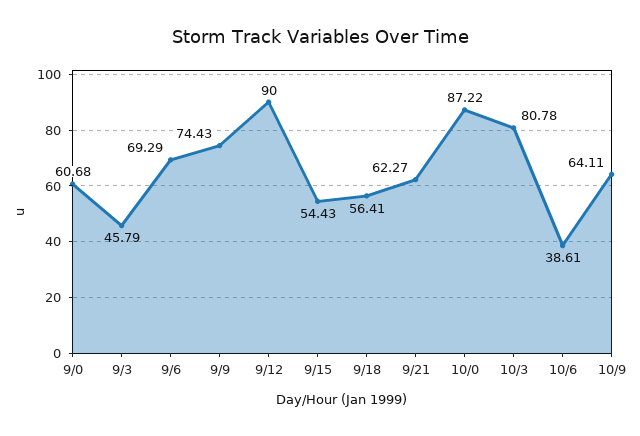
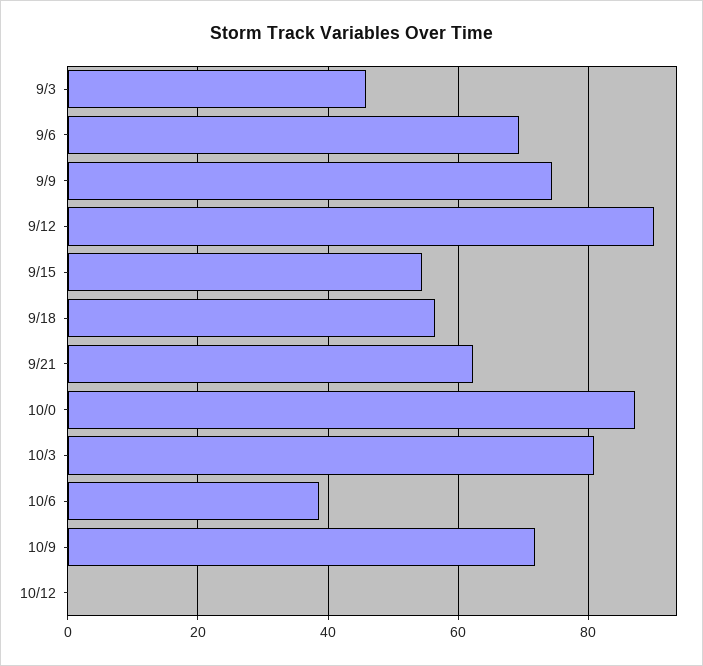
9/0: 60.68 -> none
10/9: 64.11 -> 72
10/12: none -> 0

